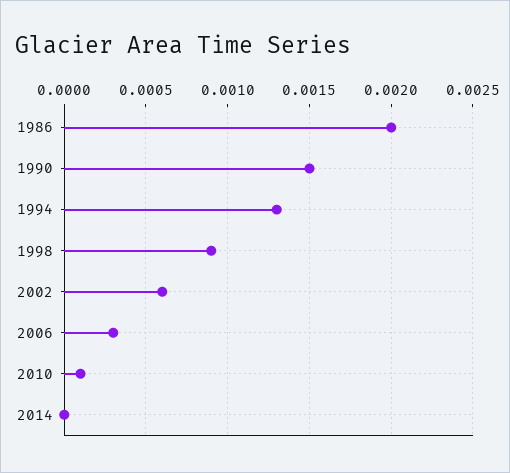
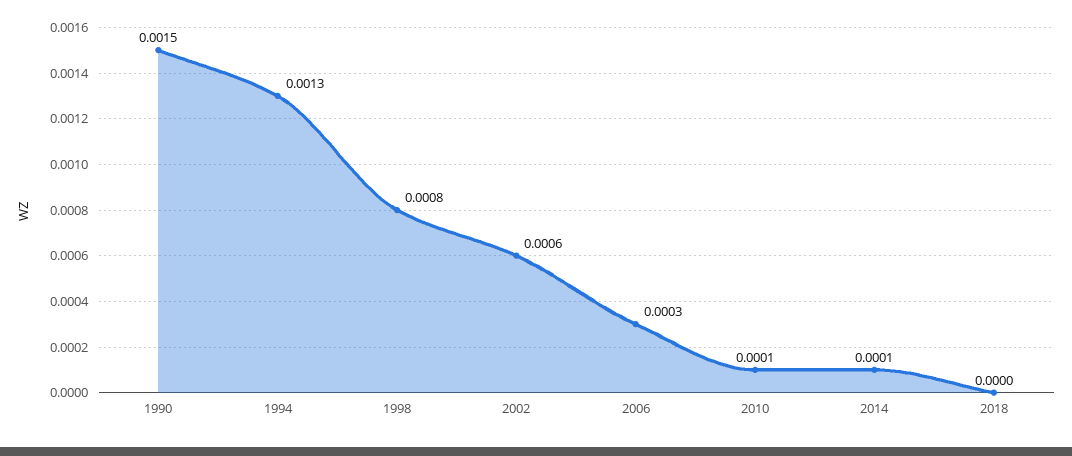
1986: 0.002 -> none
1998: 0.0009 -> 0.0008
2014: 0 -> 0.0001
2018: none -> 0

